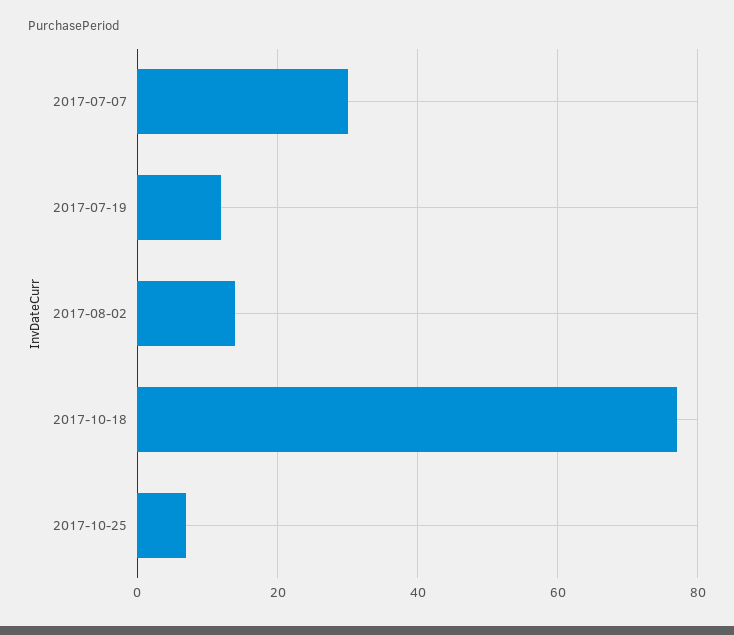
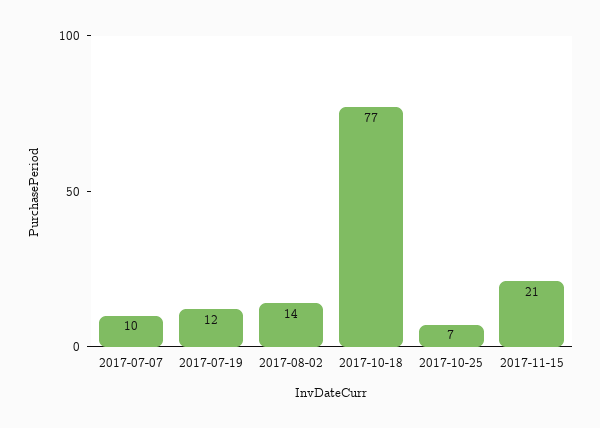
2017-07-07: 30 -> 10
2017-11-15: none -> 21

